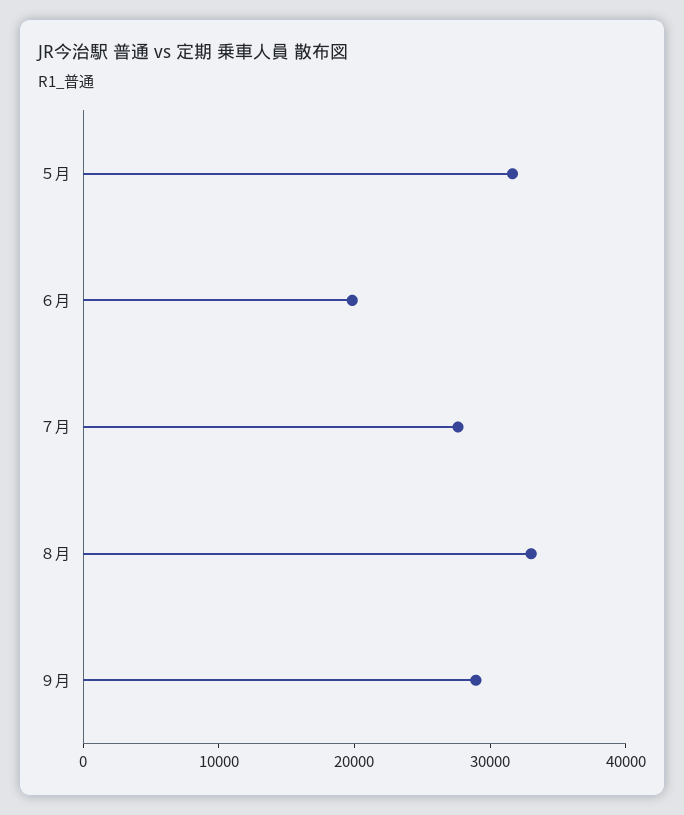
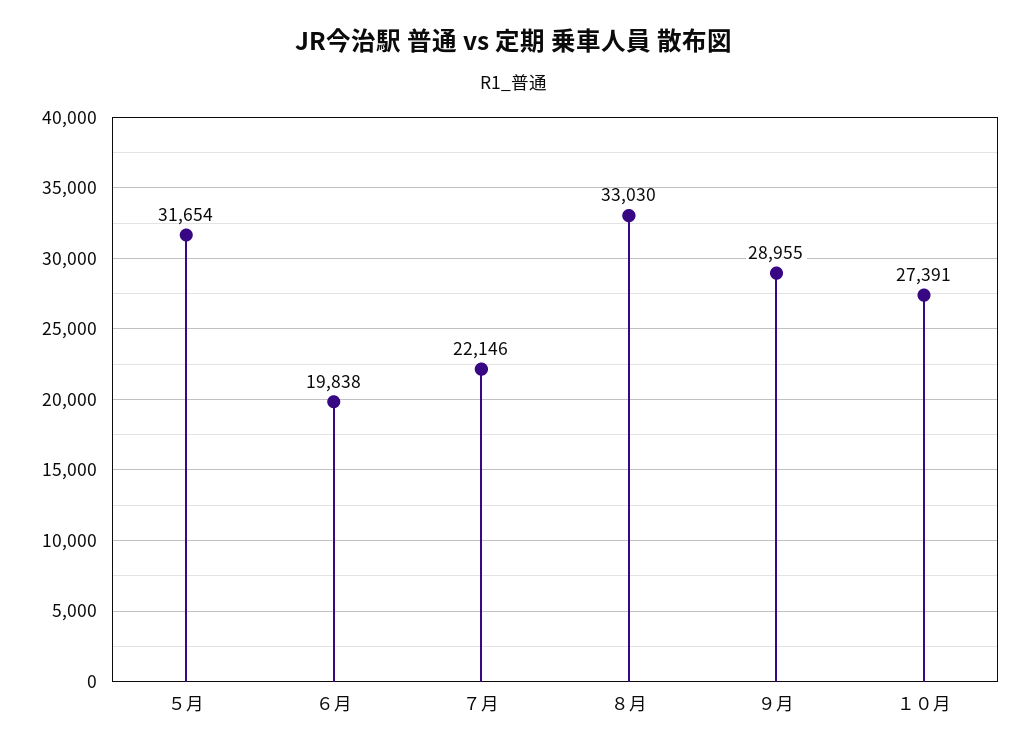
７月: 28000 -> 22146
１０月: none -> 27391

